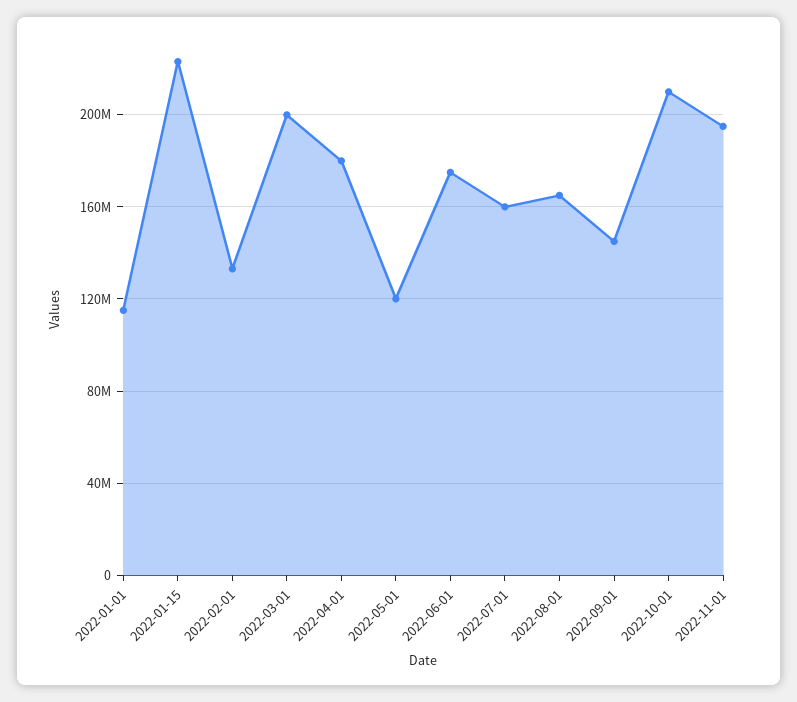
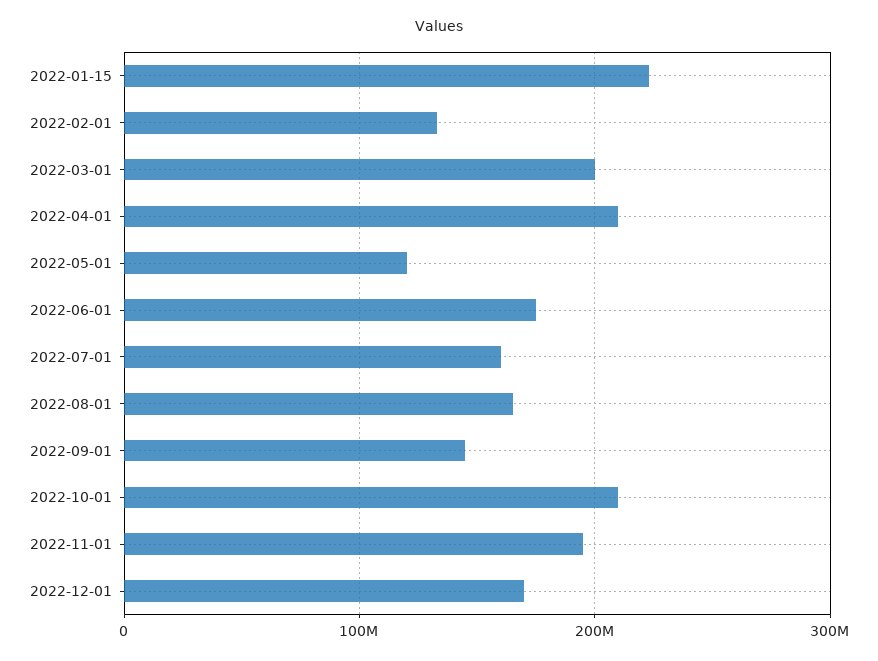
2022-01-01: 115000000 -> none
2022-04-01: 180000000 -> 210000000
2022-12-01: none -> 170000000

